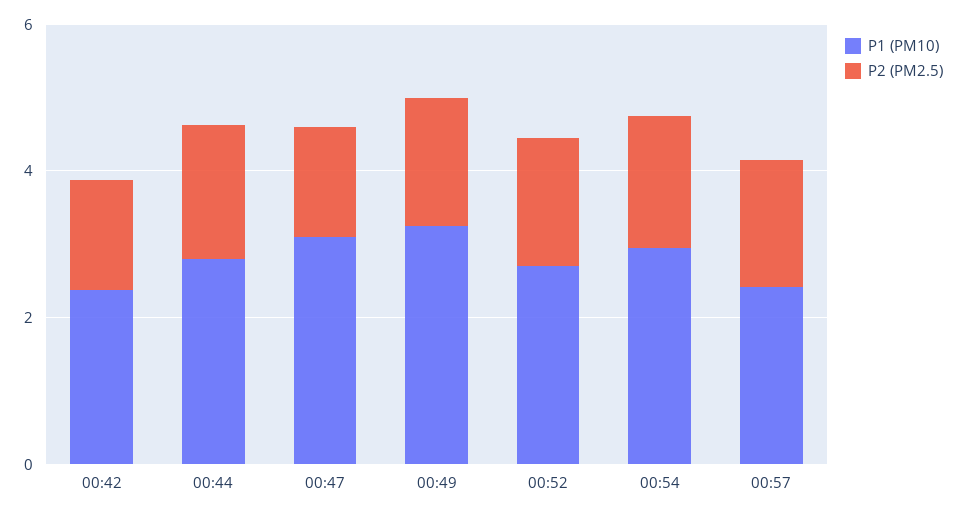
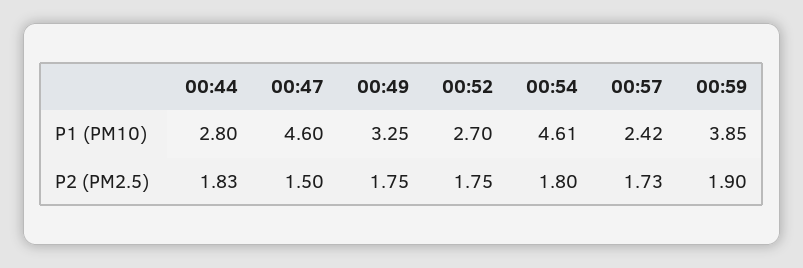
P1 (PM10), 00:42: 2.5 -> none
P2 (PM2.5), 00:42: 1.5 -> none
P1 (PM10), 00:47: 3 -> 4.6
P1 (PM10), 00:54: 3 -> 4.61
P1 (PM10), 00:59: none -> 3.85
P2 (PM2.5), 00:59: none -> 1.9

